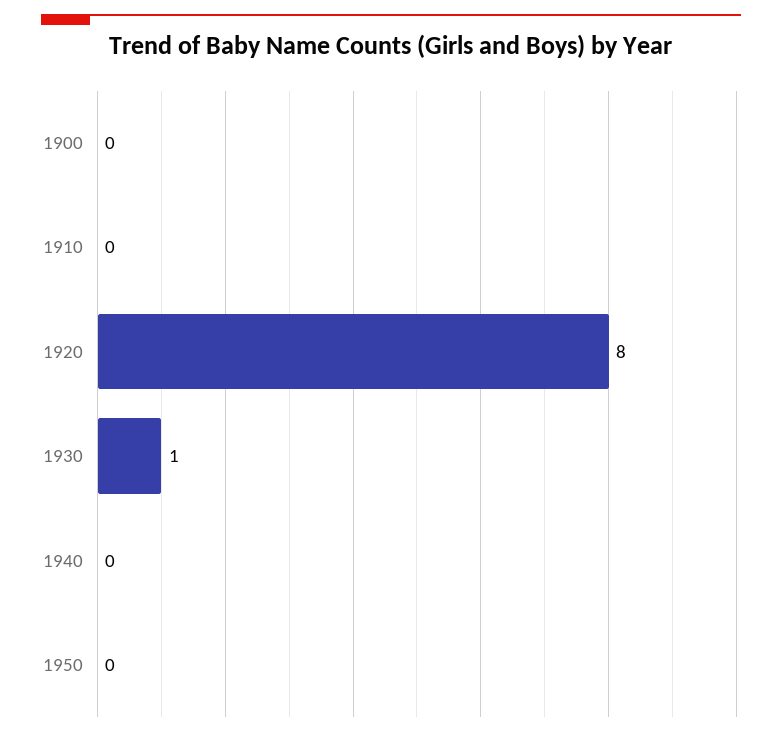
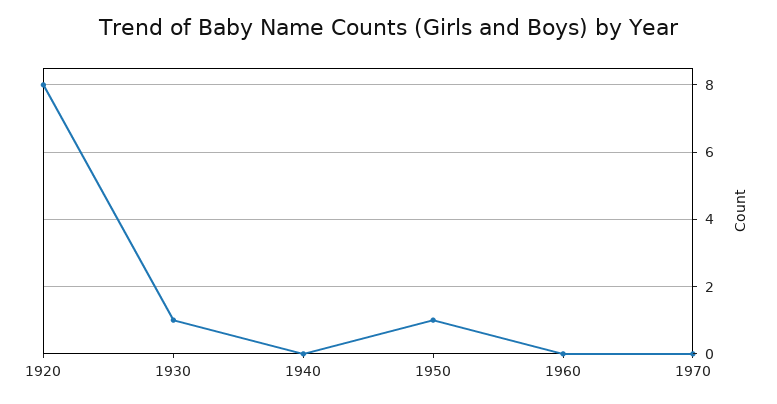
1900: 0 -> none
1910: 0 -> none
1950: 0 -> 1
1960: none -> 0
1970: none -> 0

